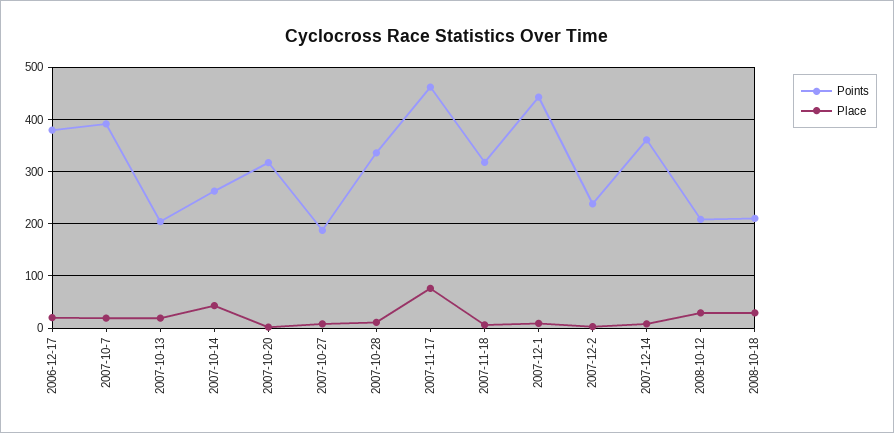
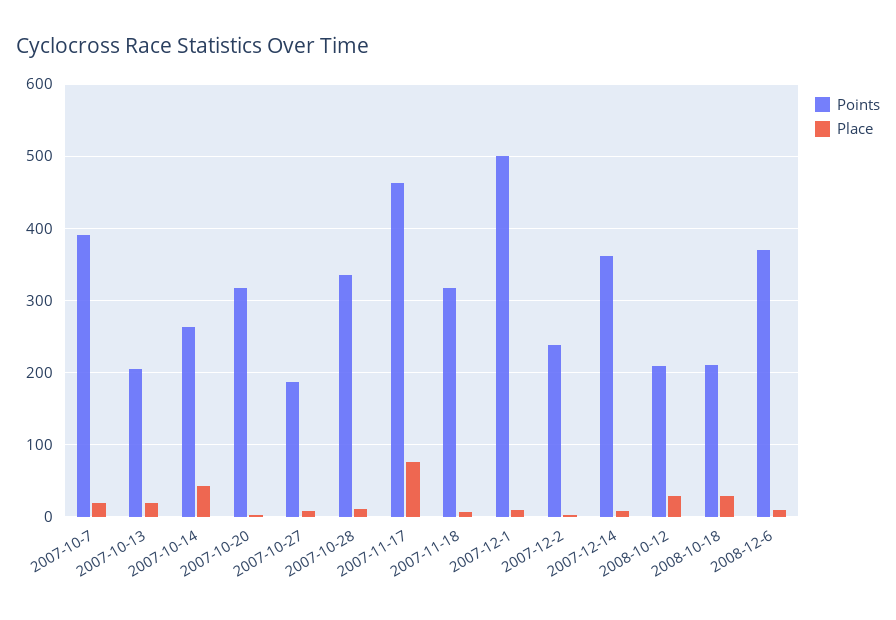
Points, 2006-12-17: 380 -> none
Place, 2006-12-17: 20 -> none
Points, 2007-12-1: 440 -> 500
Points, 2008-12-6: none -> 370
Place, 2008-12-6: none -> 10

